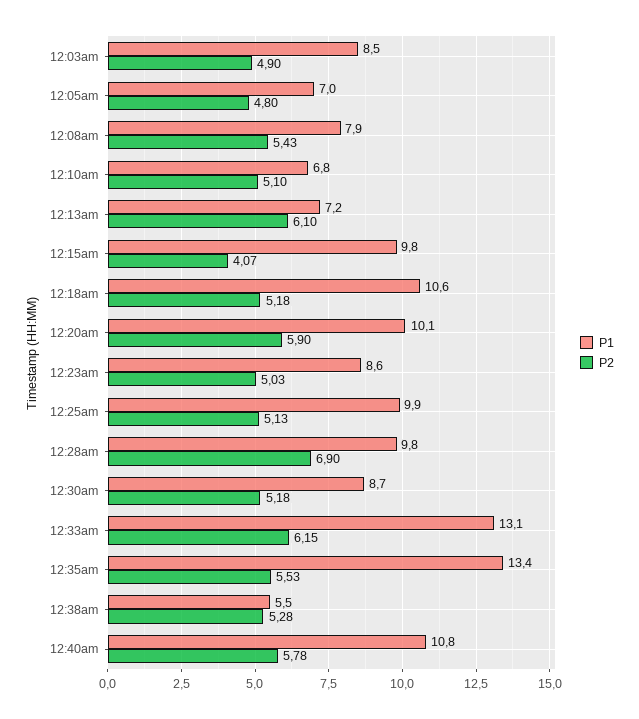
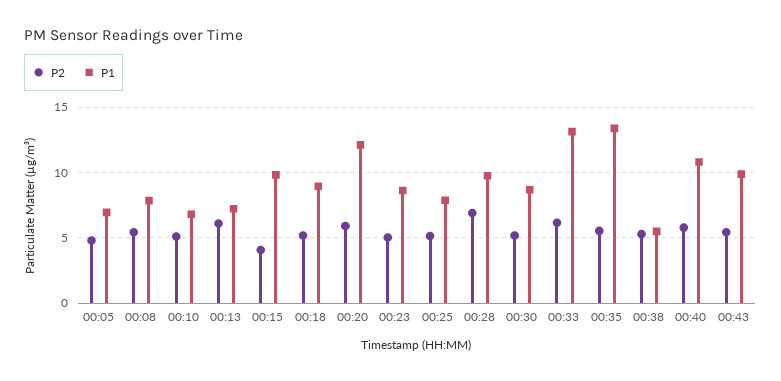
P1, 12:03am: 8.5 -> none
P2, 12:03am: 4.9 -> none
P1, 12:18am: 10.6 -> 9
P1, 12:20am: 10.1 -> 12
P1, 12:25am: 9.9 -> 8
P2, 00:43: none -> 5.5
P1, 00:43: none -> 10

